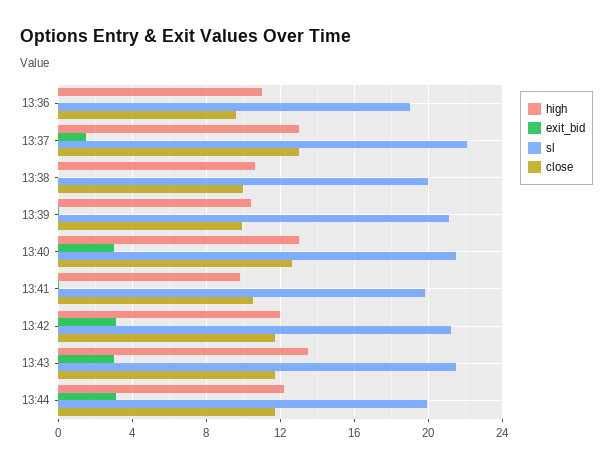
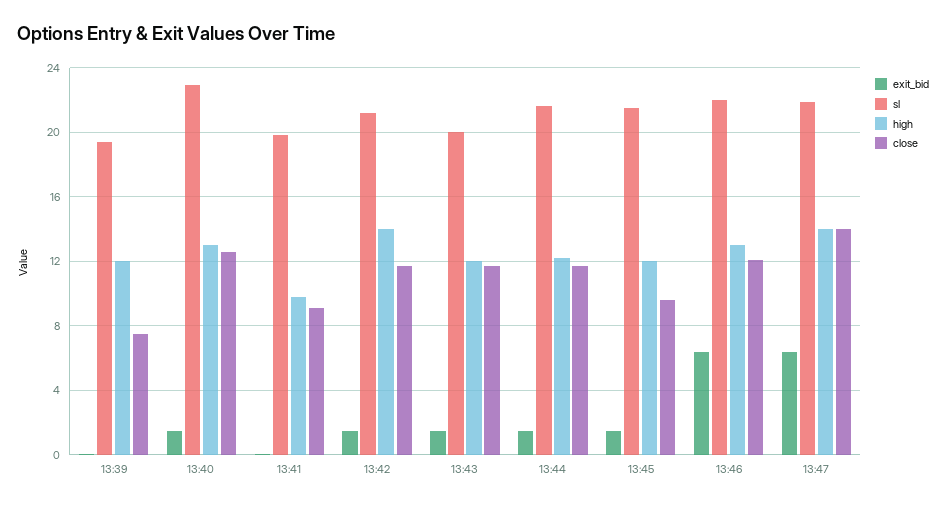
high, 13:36: 11 -> none
exit_bid, 13:36: 0 -> none
sl, 13:36: 19 -> none
close, 13:36: 9.5 -> none
high, 13:37: 13 -> none
exit_bid, 13:37: 1.5 -> none
sl, 13:37: 22 -> none
close, 13:37: 13 -> none
high, 13:38: 10.5 -> none
exit_bid, 13:38: 0 -> none
sl, 13:38: 20 -> none
close, 13:38: 10 -> none
high, 13:39: 10.5 -> 12
sl, 13:39: 21 -> 19.5
close, 13:39: 10 -> 7.5
exit_bid, 13:40: 3 -> 1.5
sl, 13:40: 21.5 -> 23
close, 13:41: 10.5 -> 9
high, 13:42: 12 -> 14
exit_bid, 13:42: 3 -> 1.5
high, 13:43: 13.5 -> 12
exit_bid, 13:43: 3 -> 1.5
sl, 13:43: 21.5 -> 20
exit_bid, 13:44: 3 -> 1.5
sl, 13:44: 20 -> 21.5
exit_bid, 13:45: none -> 1.5
sl, 13:45: none -> 21.5
high, 13:45: none -> 12
close, 13:45: none -> 9.5
exit_bid, 13:46: none -> 6.5
sl, 13:46: none -> 22
high, 13:46: none -> 13
close, 13:46: none -> 12
exit_bid, 13:47: none -> 6.5
sl, 13:47: none -> 22
high, 13:47: none -> 14
close, 13:47: none -> 14

